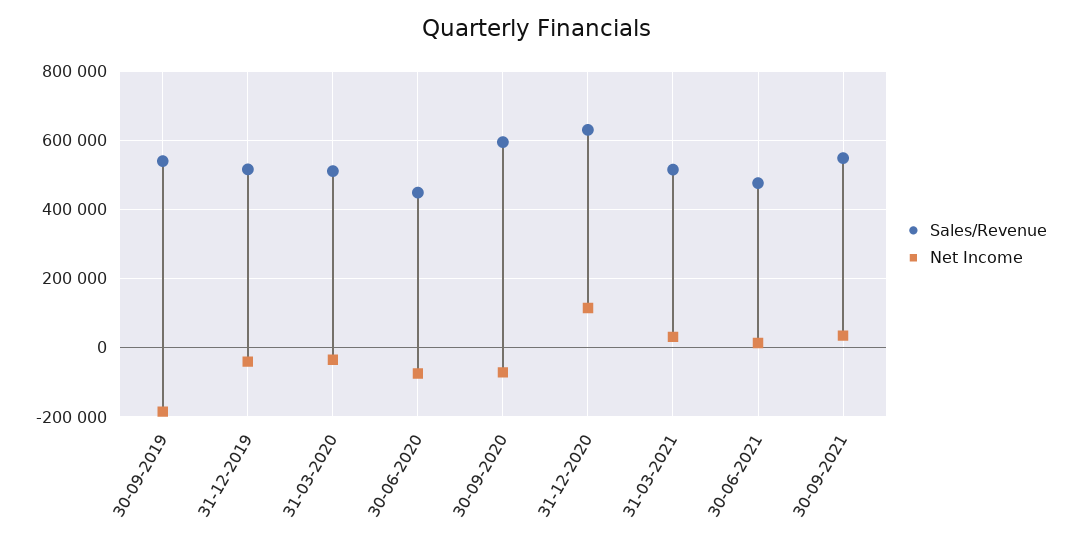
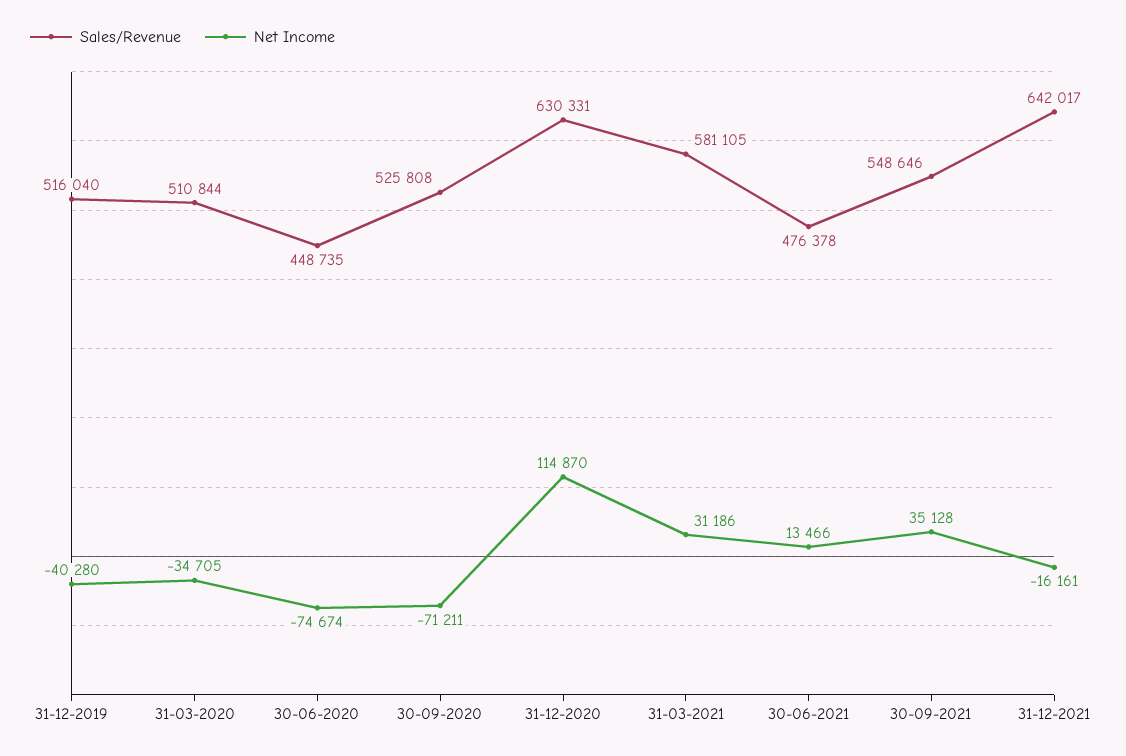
Sales/Revenue, 30-09-2019: 540000 -> none
Net Income, 30-09-2019: -180000 -> none
Sales/Revenue, 30-09-2020: 600000 -> 525808
Sales/Revenue, 31-03-2021: 520000 -> 581105
Sales/Revenue, 31-12-2021: none -> 642017
Net Income, 31-12-2021: none -> -16161

